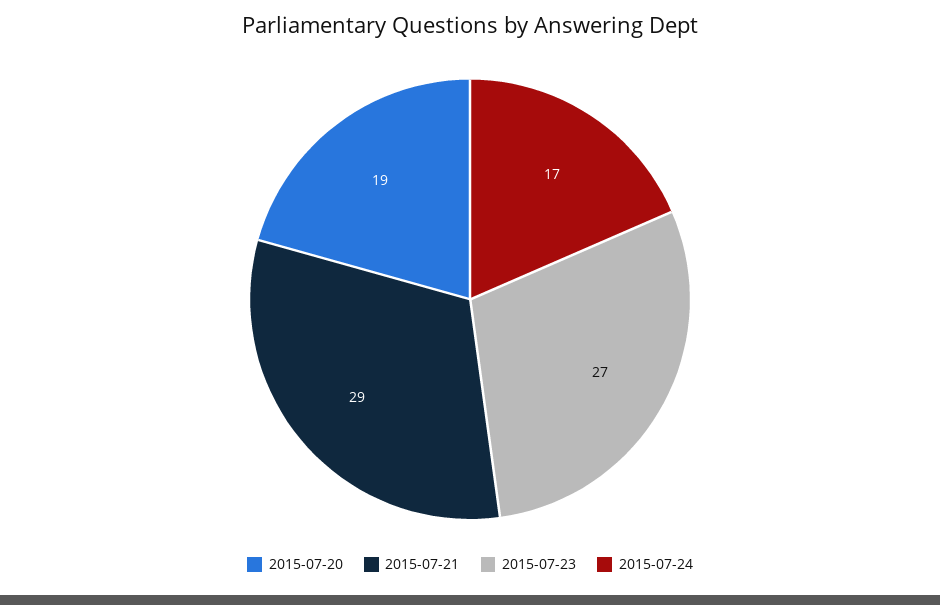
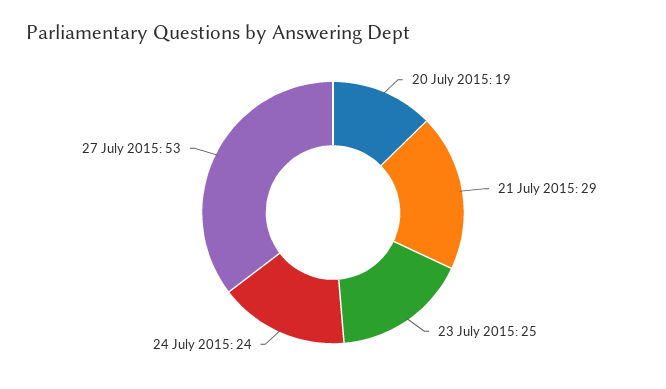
2015-07-23: 27 -> 25
2015-07-24: 17 -> 24
27 July 2015: none -> 53

